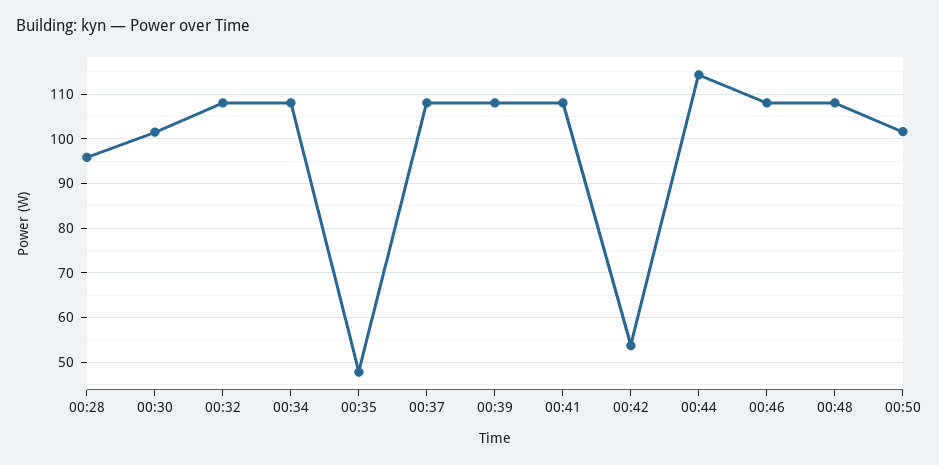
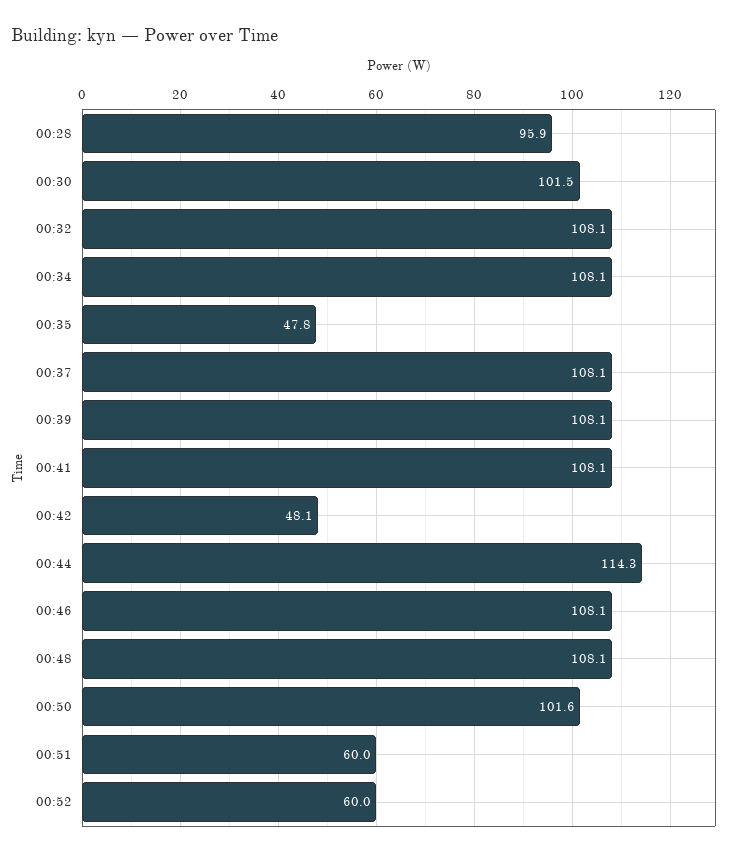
00:42: 54 -> 48.1
00:51: none -> 60
00:52: none -> 60

